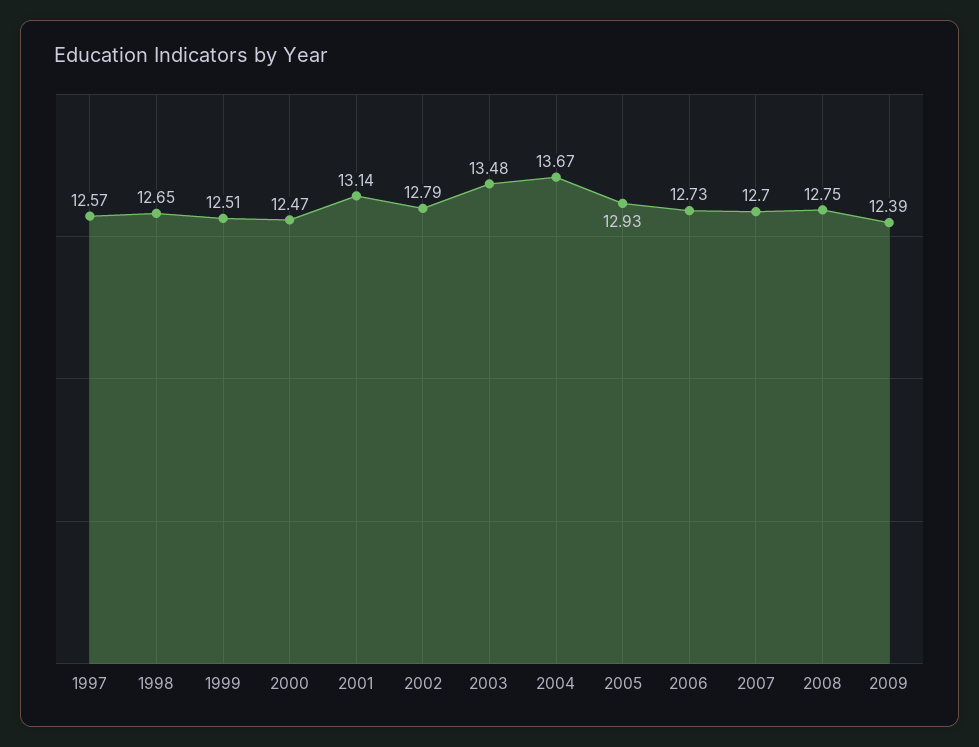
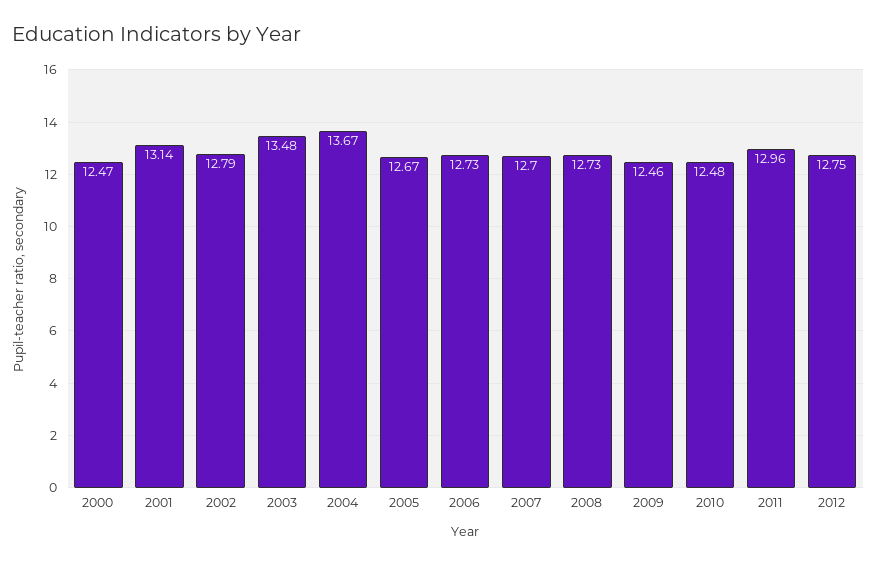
1997: 12.57 -> none
1998: 12.65 -> none
1999: 12.51 -> none
2005: 12.93 -> 12.67
2008: 12.75 -> 12.73
2009: 12.39 -> 12.46
2010: none -> 12.48
2011: none -> 12.96
2012: none -> 12.75

